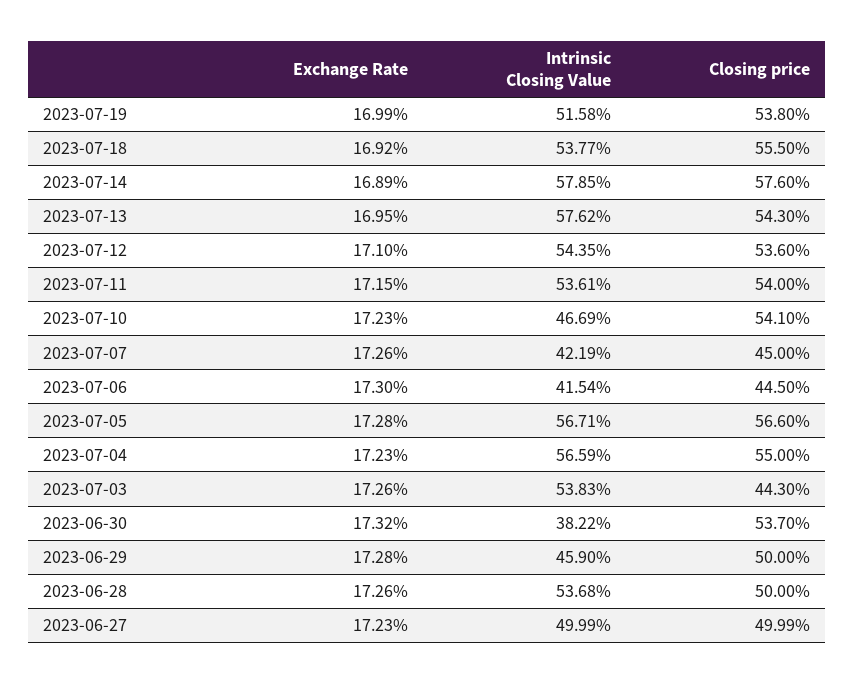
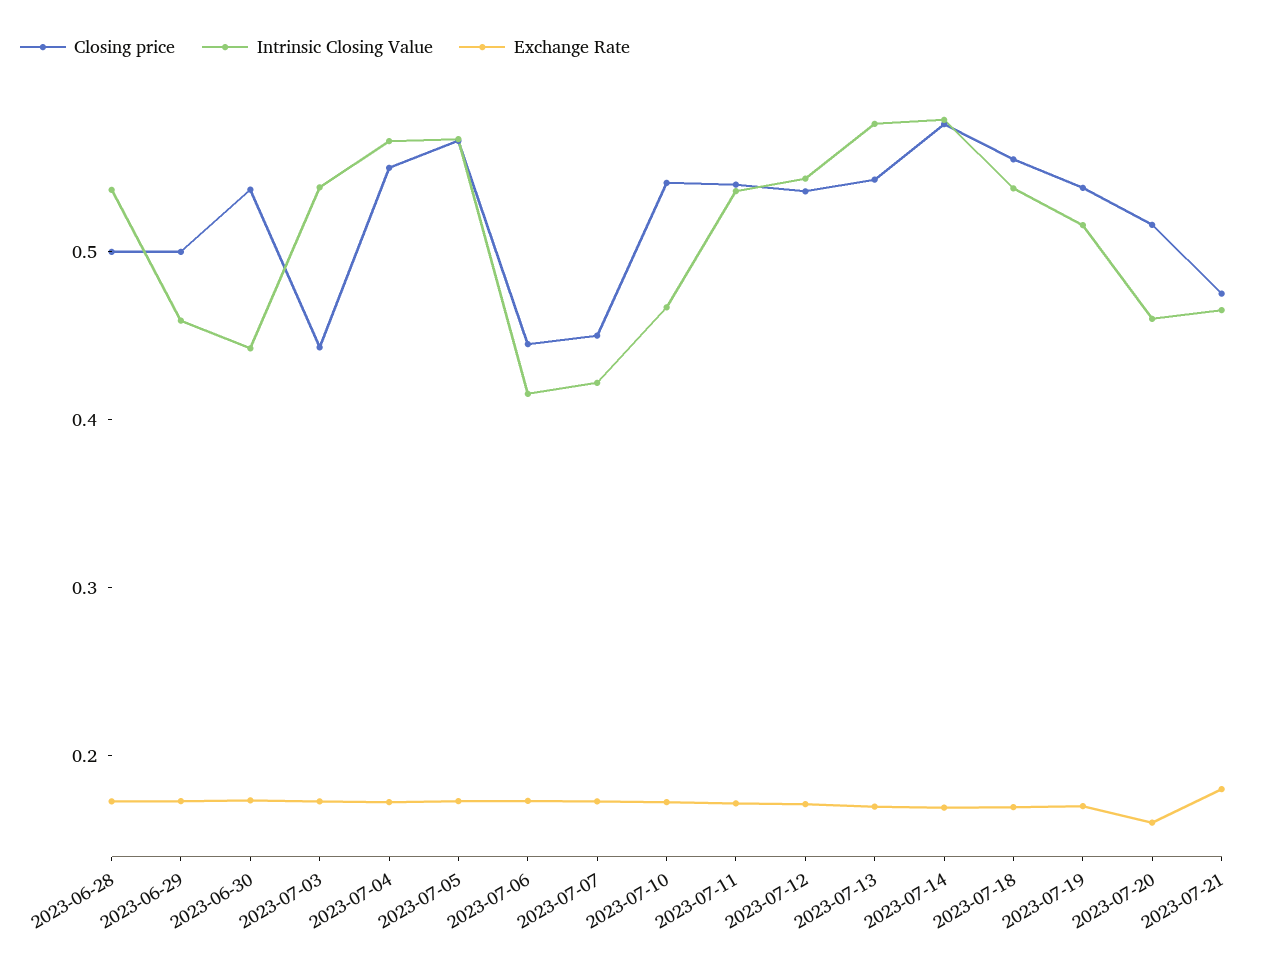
Intrinsic Closing Value, 2023-06-30: 0.3822 -> 0.44
Exchange Rate, 2023-06-27: 0.1723 -> none
Intrinsic Closing Value, 2023-06-27: 0.4999 -> none
Closing price, 2023-06-27: 0.4999 -> none
Closing price, 2023-07-20: none -> 0.52
Intrinsic Closing Value, 2023-07-20: none -> 0.46
Exchange Rate, 2023-07-20: none -> 0.16
Closing price, 2023-07-21: none -> 0.48
Intrinsic Closing Value, 2023-07-21: none -> 0.46
Exchange Rate, 2023-07-21: none -> 0.18

